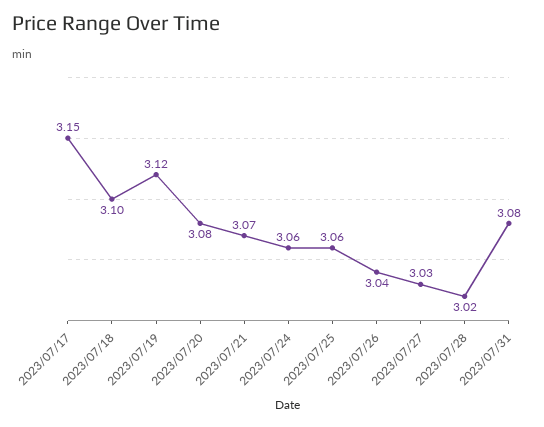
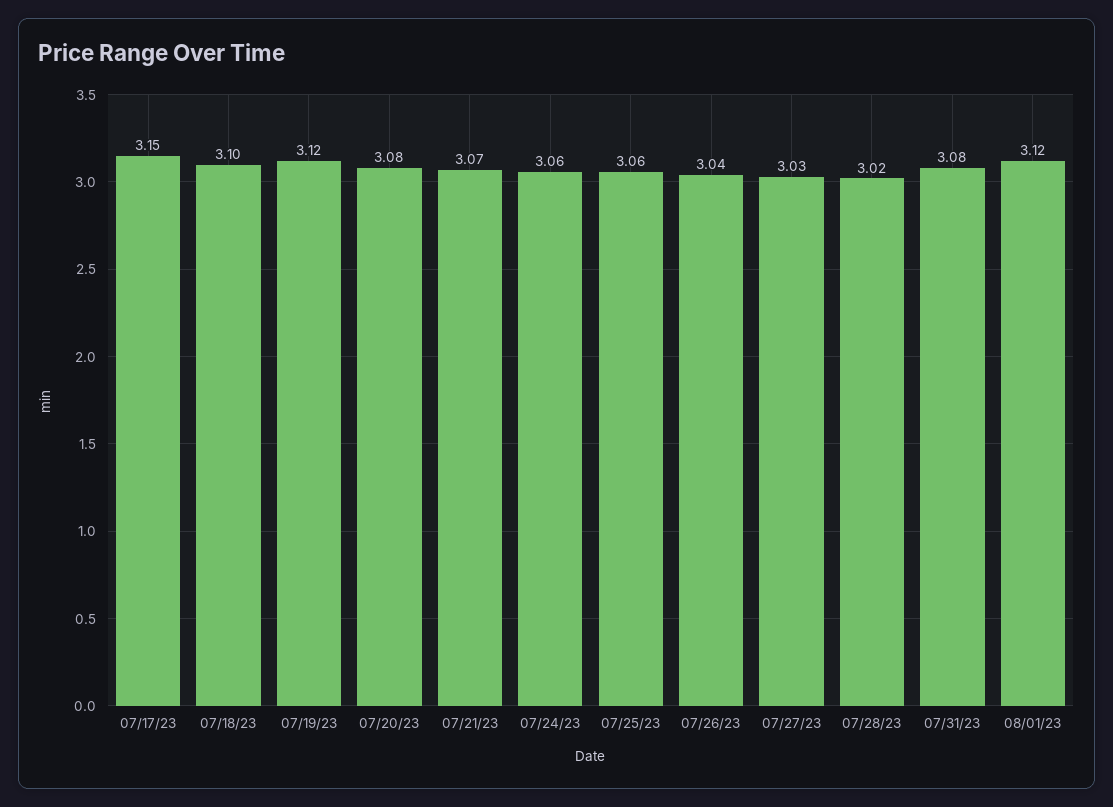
08/01/23: none -> 3.12

